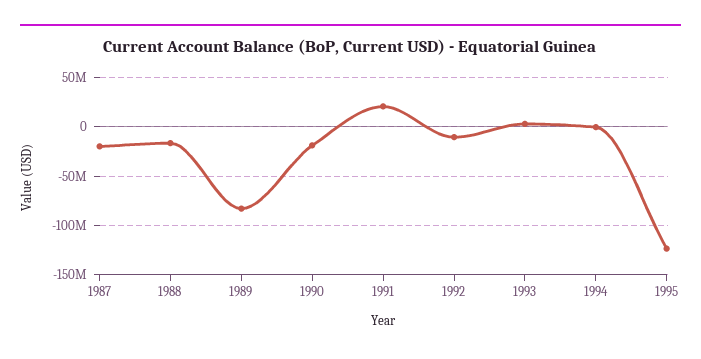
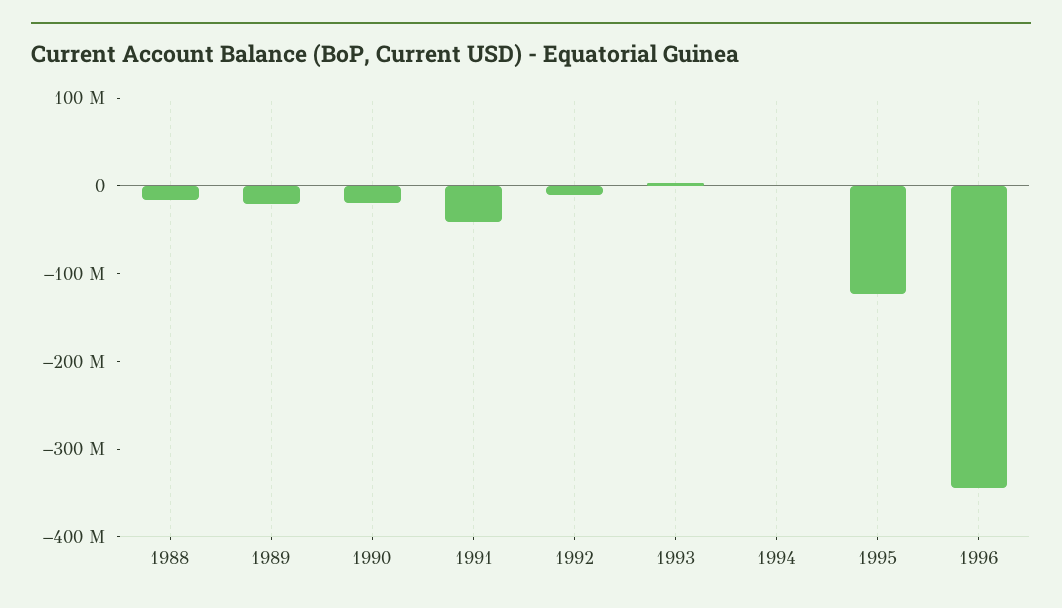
1987: -20000000 -> none
1989: -80000000 -> -20000000
1991: 20000000 -> -40000000
1996: none -> -340000000

